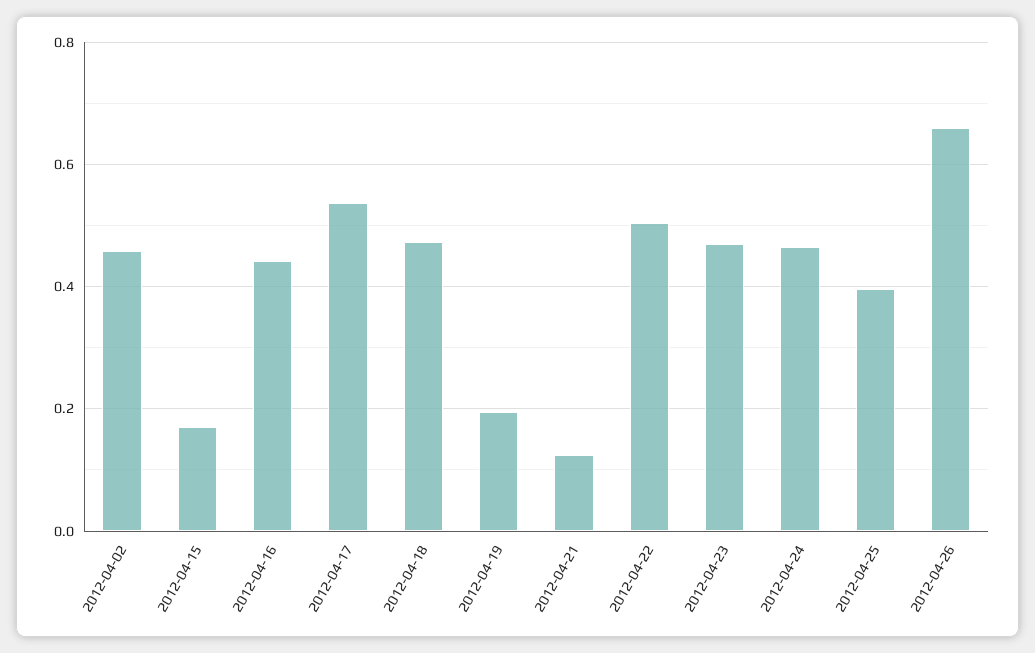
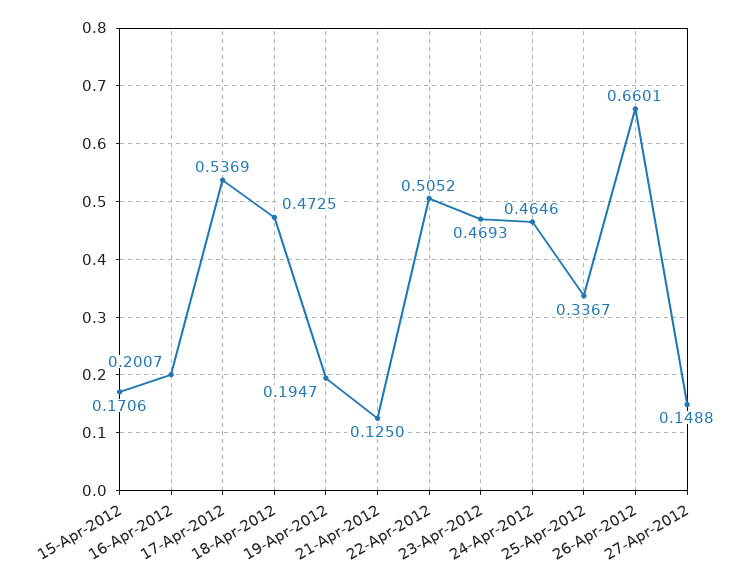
2012-04-02: 0.46 -> none
2012-04-16: 0.44 -> 0.2007
2012-04-25: 0.4 -> 0.3367
27-Apr-2012: none -> 0.1488

